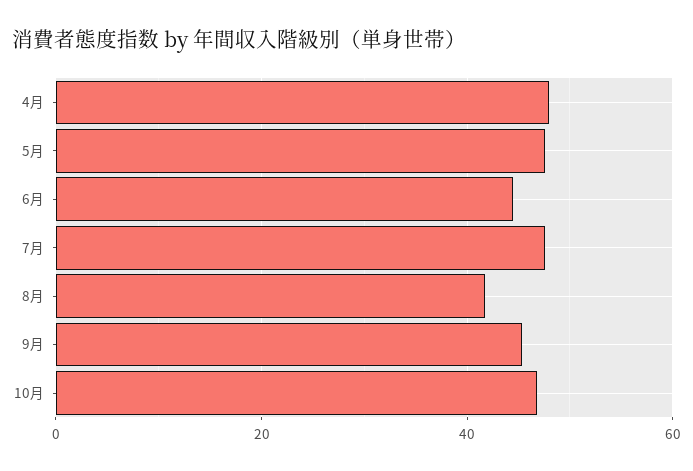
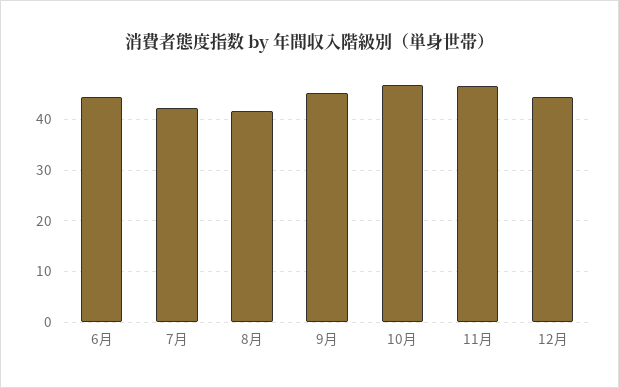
4月: 48 -> none
5月: 48 -> none
7月: 48 -> 42
11月: none -> 46
12月: none -> 44

